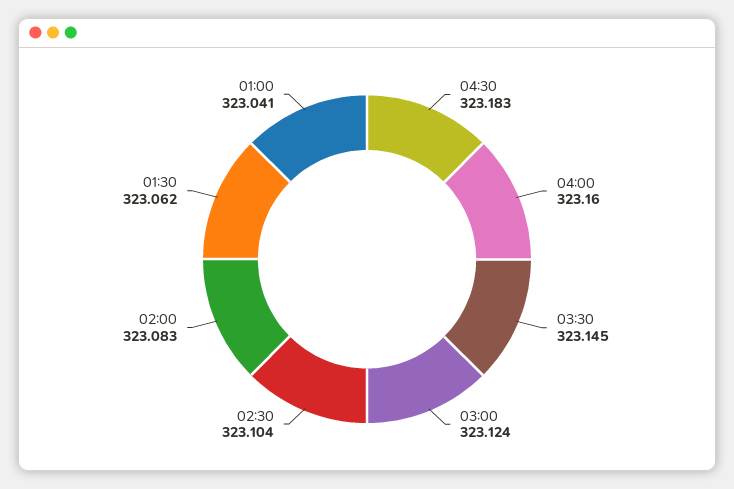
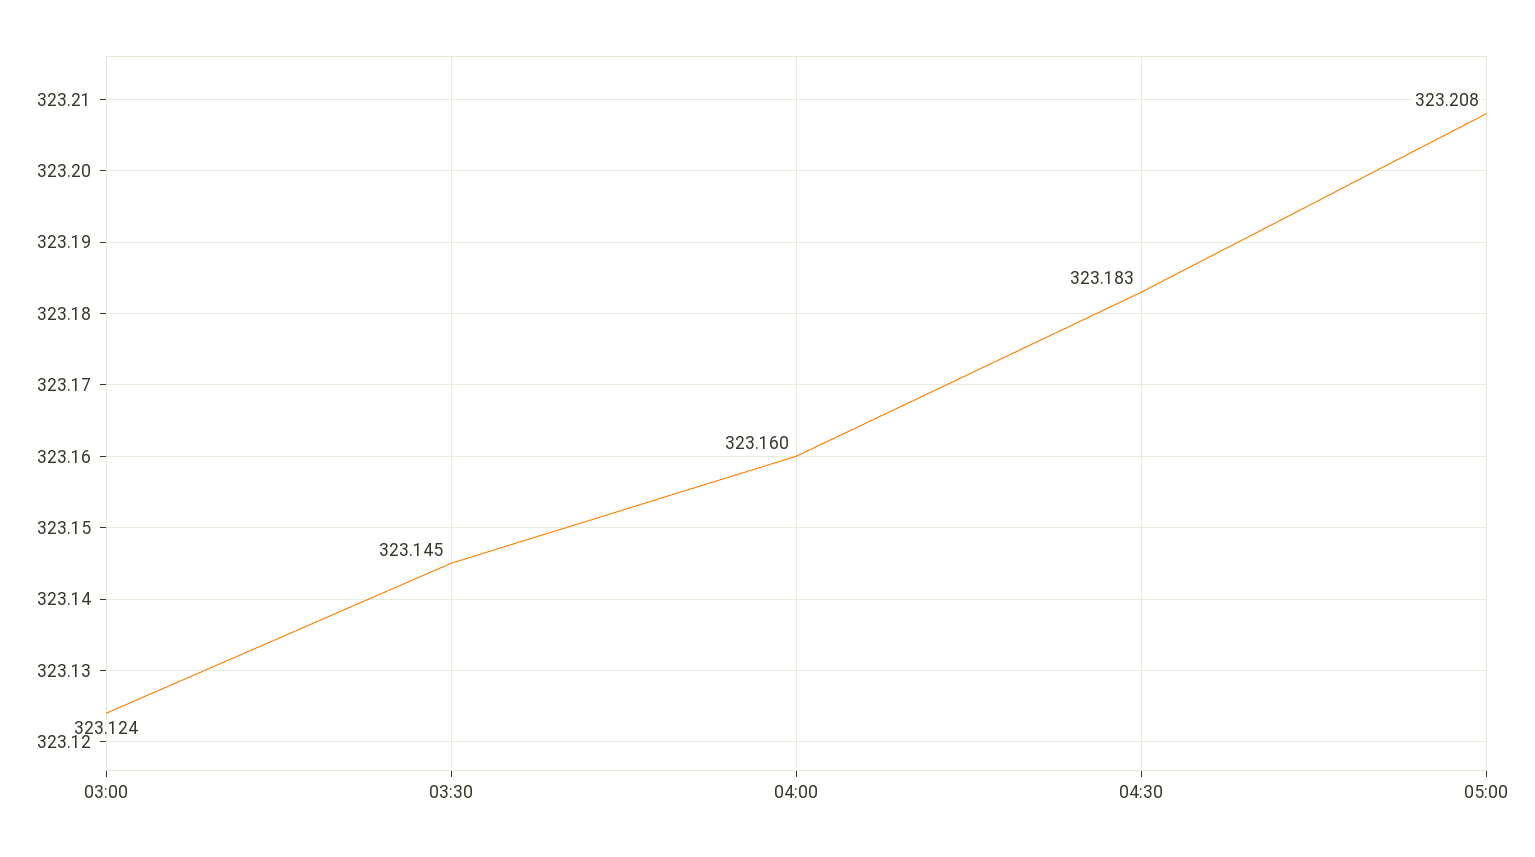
02:30: 323.104 -> none
02:00: 323.083 -> none
01:30: 323.062 -> none
01:00: 323.041 -> none
05:00: none -> 323.208

